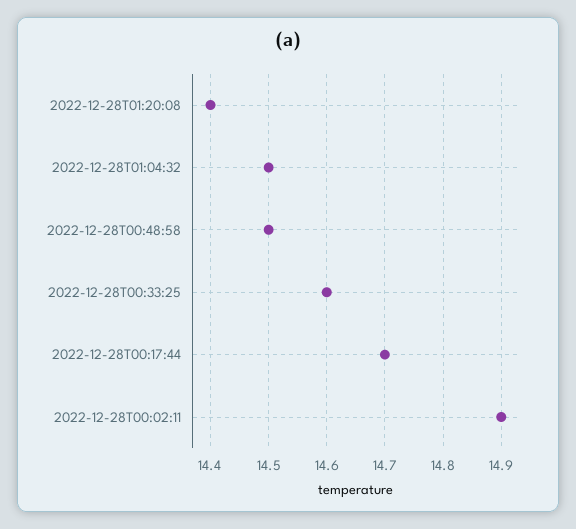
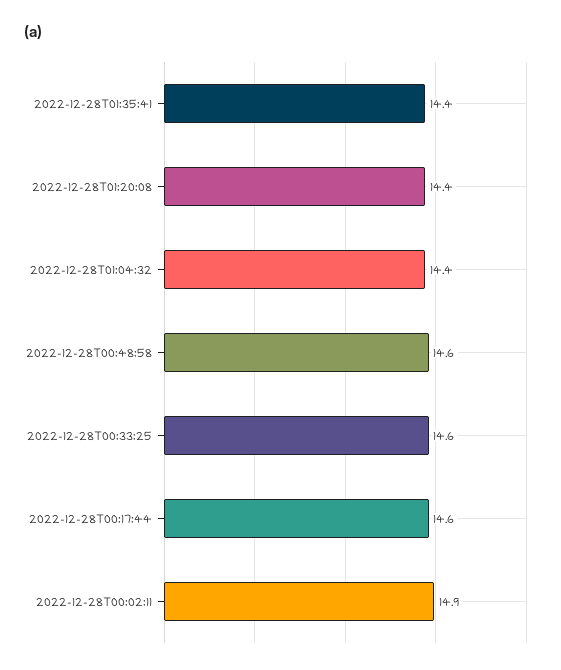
2022-12-28T01:04:32: 14.5 -> 14.4
2022-12-28T00:48:58: 14.5 -> 14.6
2022-12-28T00:17:44: 14.7 -> 14.6
2022-12-28T01:35:41: none -> 14.4

